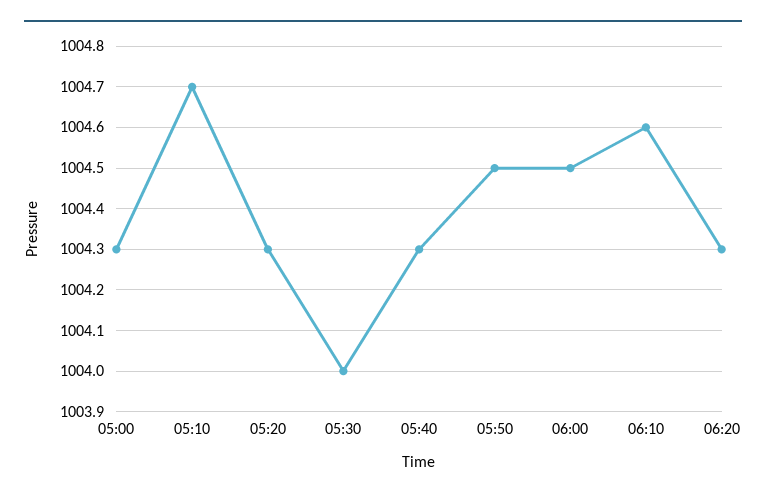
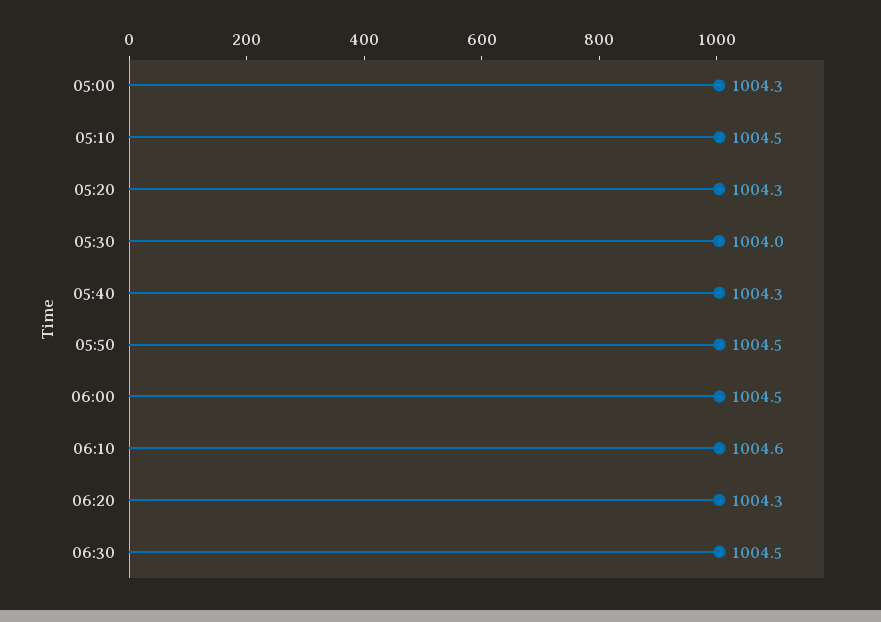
05:10: 1004.7 -> 1004.5
06:30: none -> 1004.5

